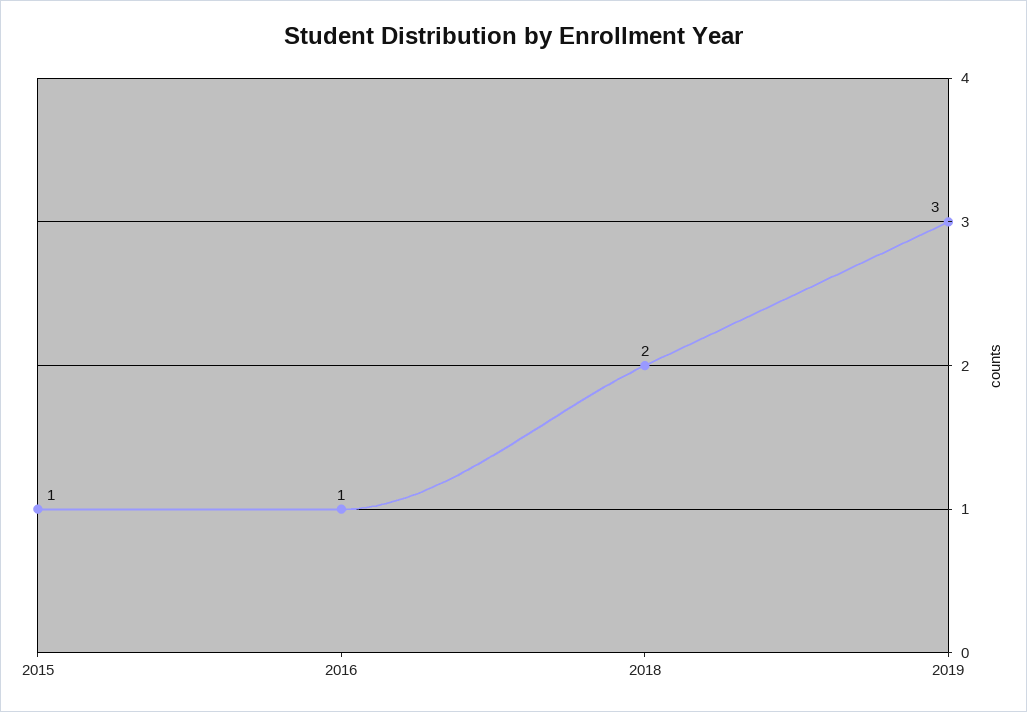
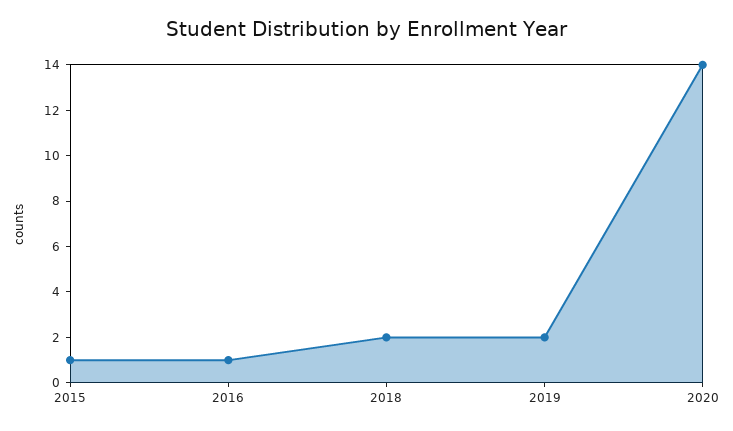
2019: 3 -> 2
2020: none -> 14

